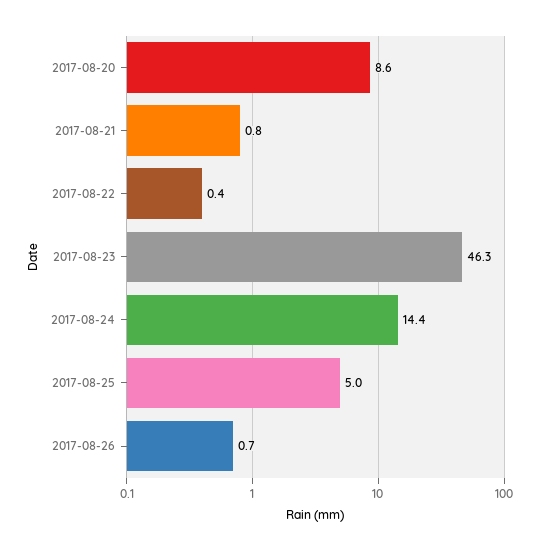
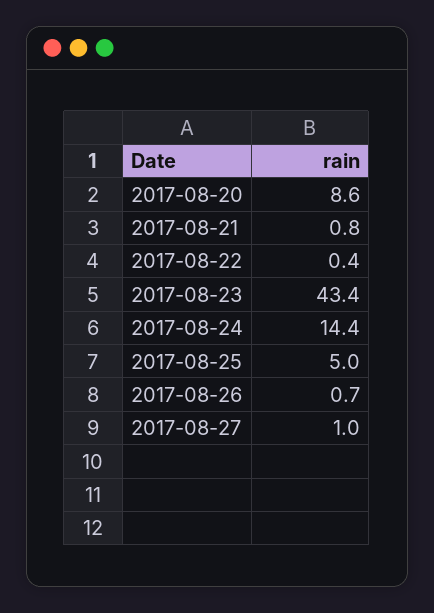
2017-08-23: 46.3 -> 43.4
2017-08-27: none -> 1

